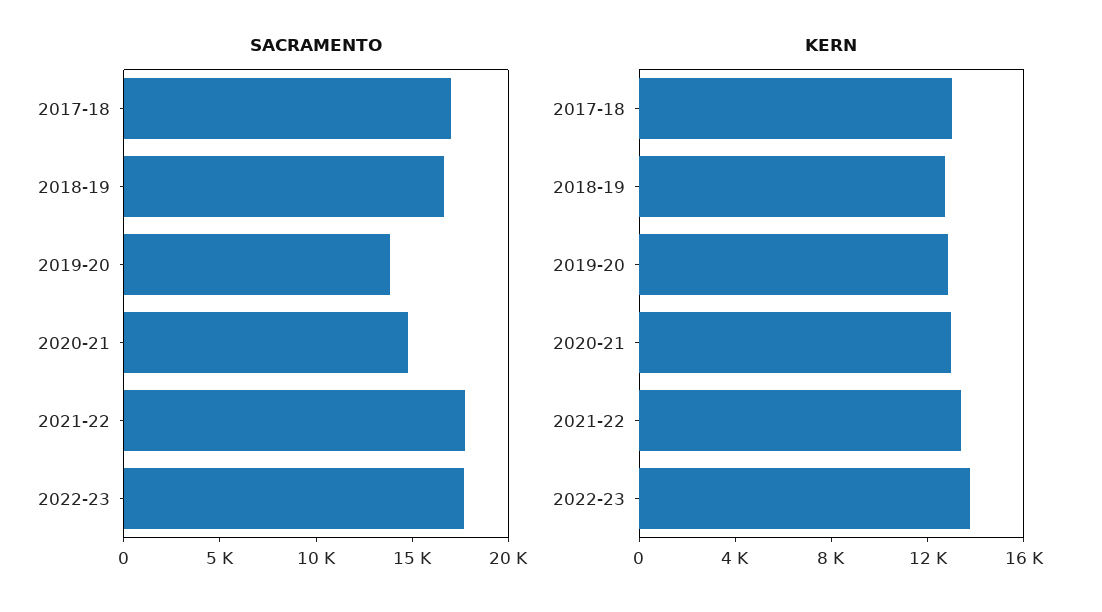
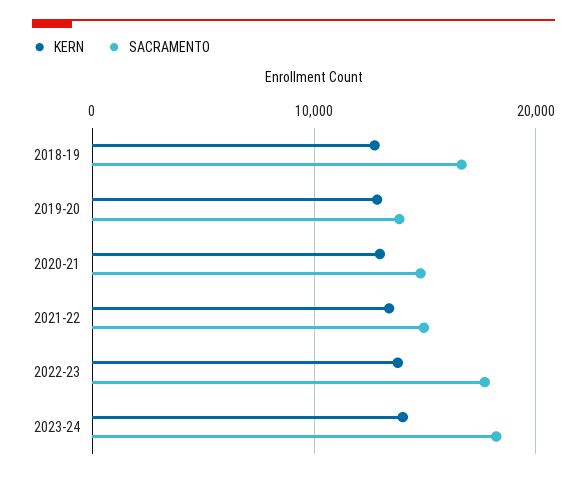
SACRAMENTO, 2017-18: 17000 -> none
SACRAMENTO, 2021-22: 18000 -> 15000
KERN, 2017-18: 13000 -> none
KERN, 2023-24: none -> 14000
SACRAMENTO, 2023-24: none -> 18000

